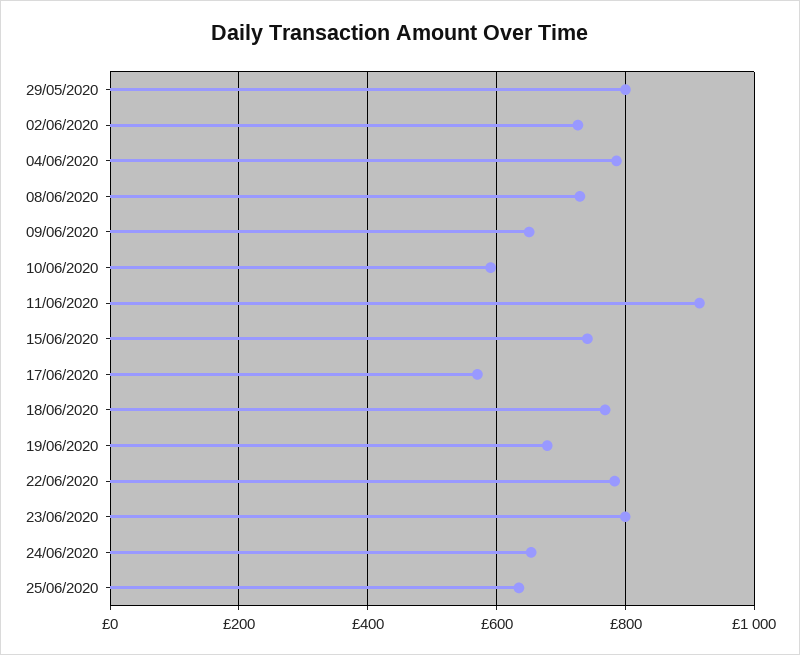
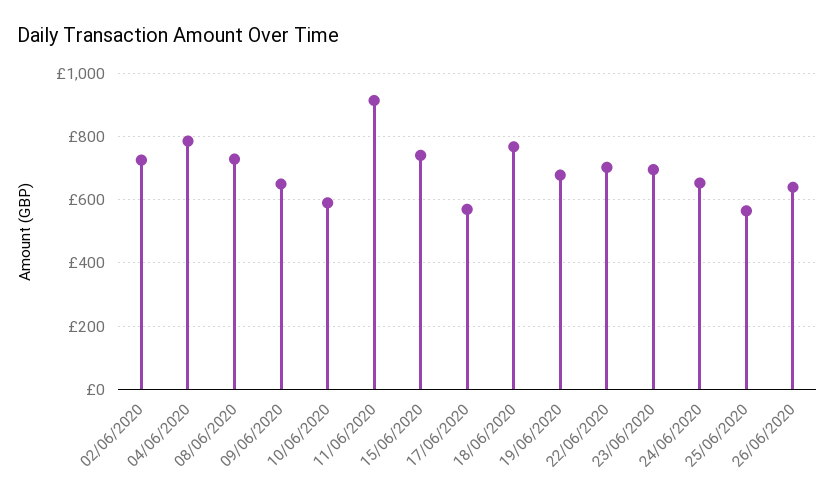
29/05/2020: 800 -> none
22/06/2020: 780 -> 700
23/06/2020: 800 -> 700
25/06/2020: 640 -> 560
26/06/2020: none -> 640

